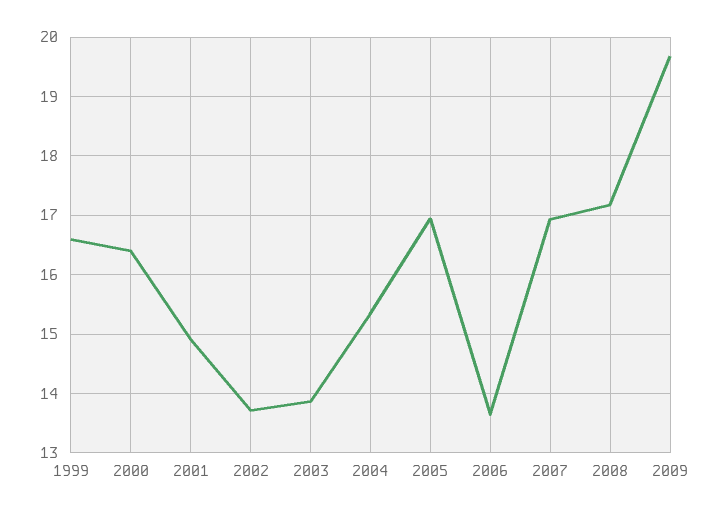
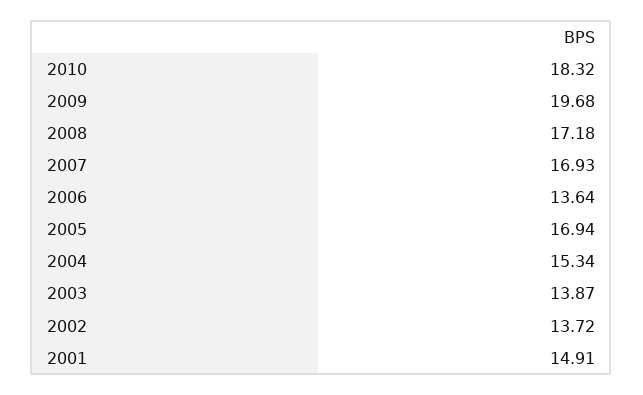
1999: 16.6 -> none
2000: 16.4 -> none
2010: none -> 18.32

